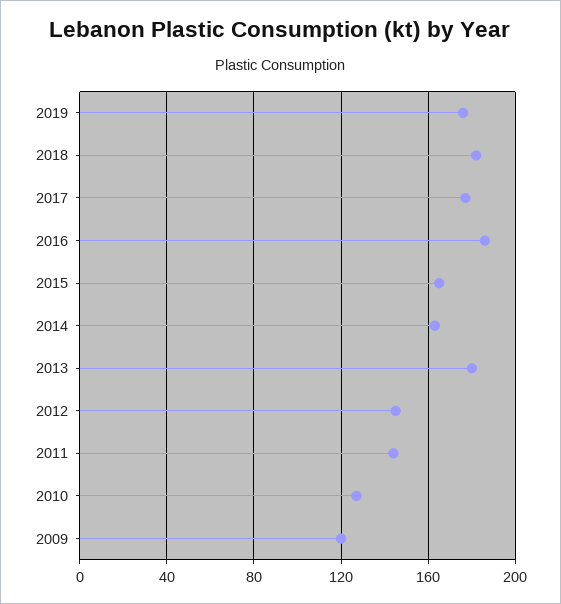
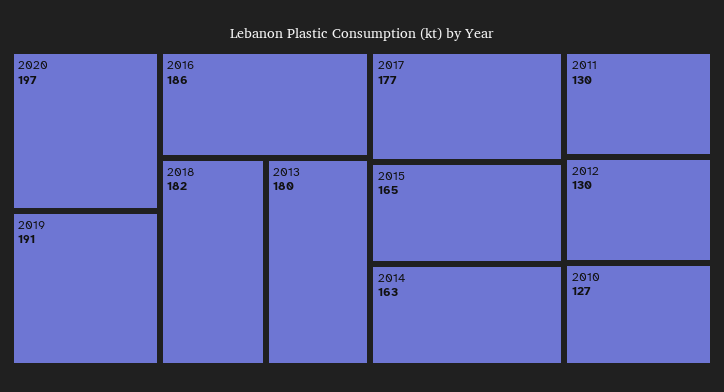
2019: 175 -> 191
2012: 145 -> 130
2011: 145 -> 130
2009: 120 -> none
2020: none -> 197

